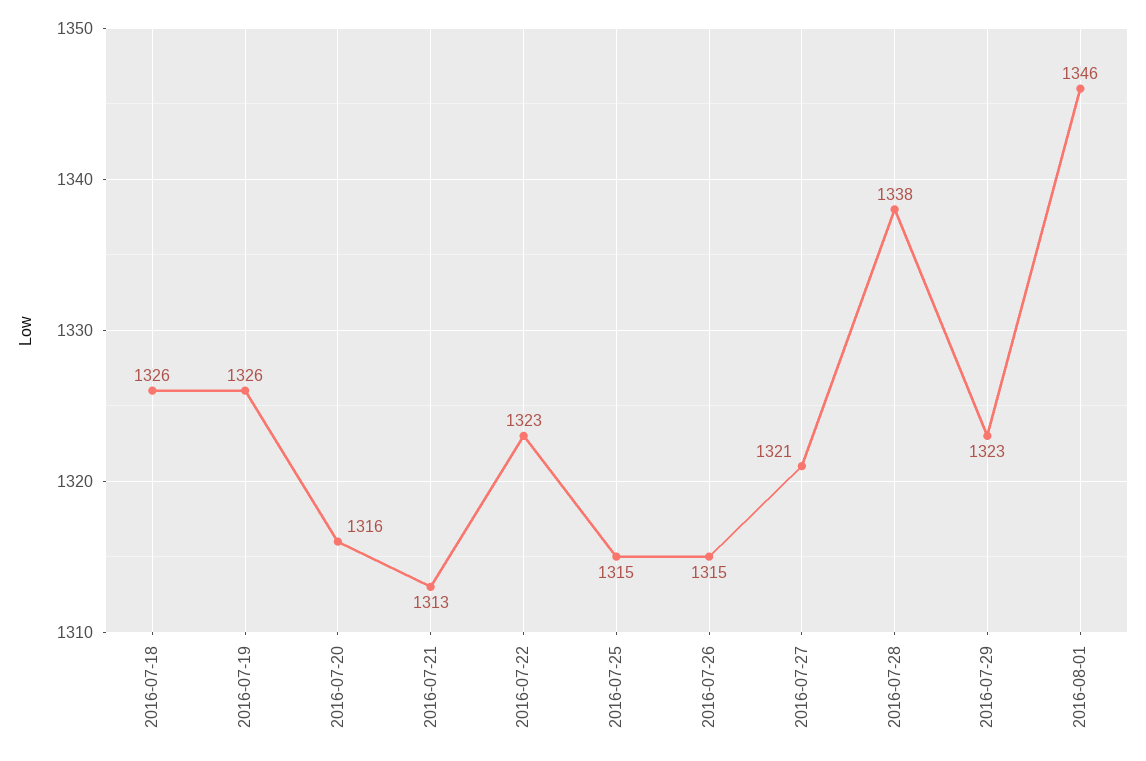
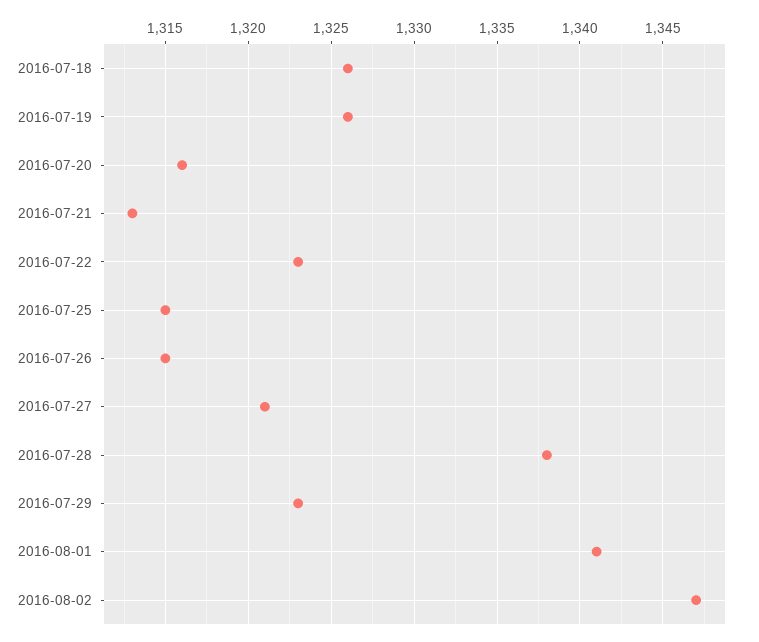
2016-08-01: 1346 -> 1341
2016-08-02: none -> 1347

